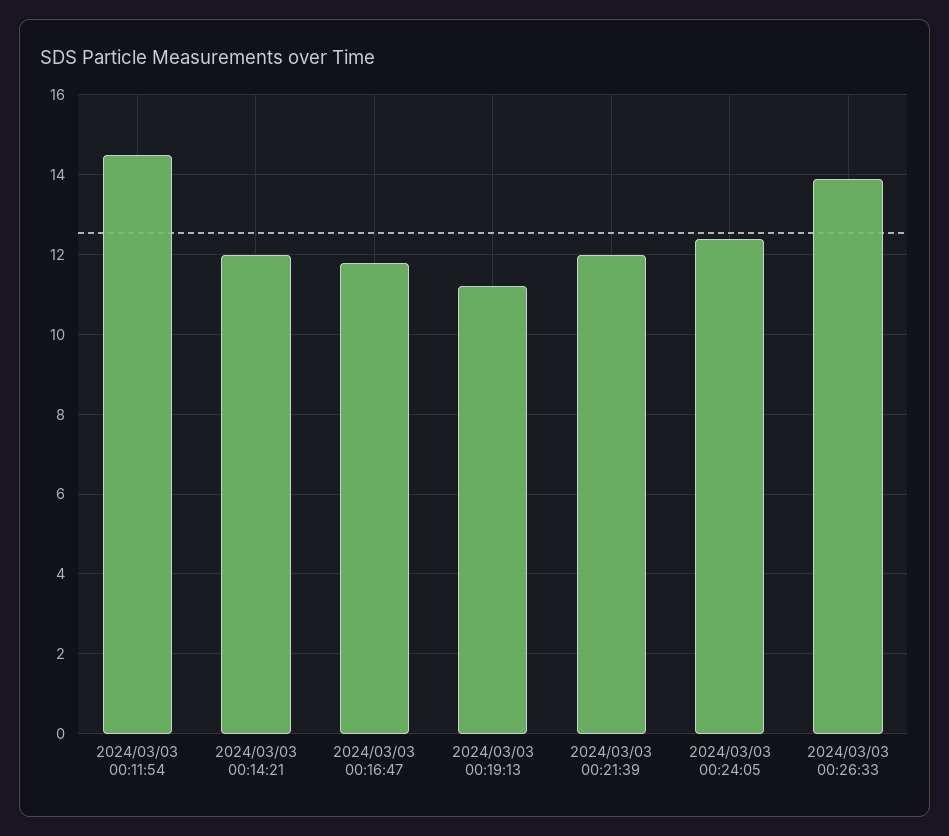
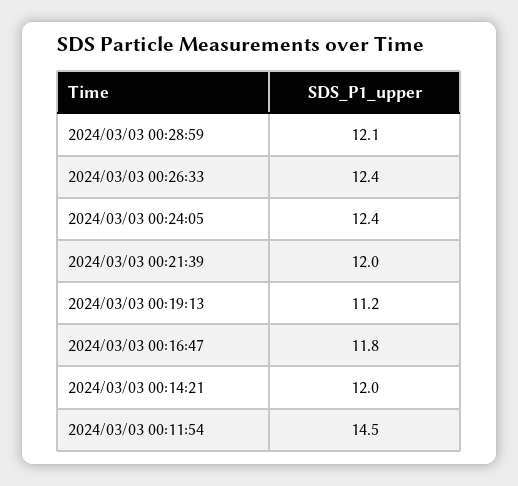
2024/03/03 00:26:33: 14 -> 12.4
2024/03/03 00:28:59: none -> 12.1

